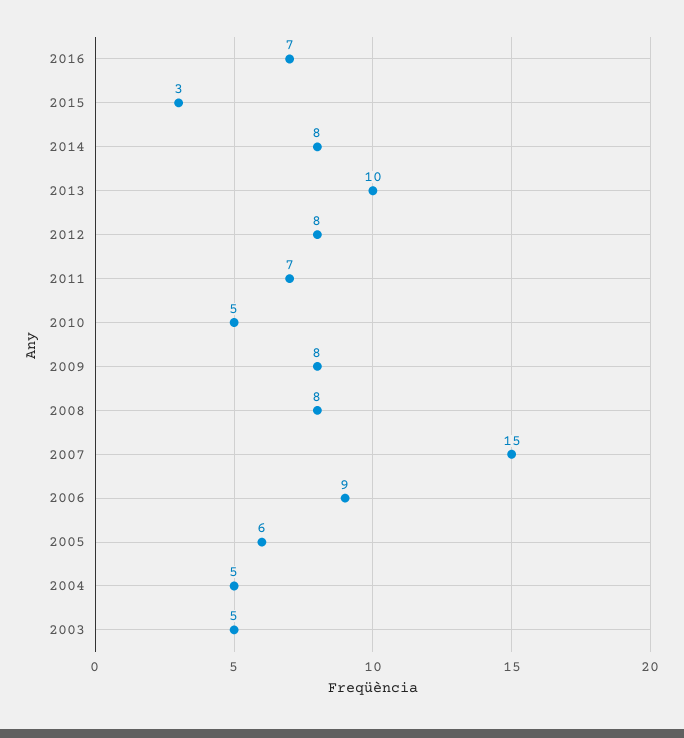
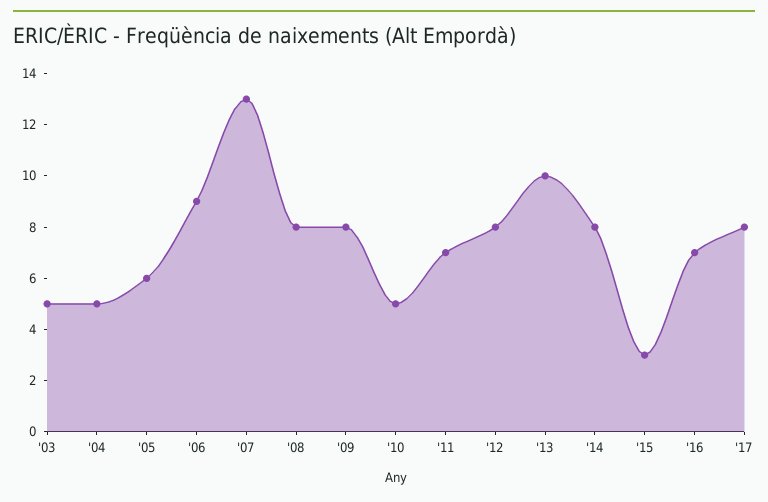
2007: 15 -> 13
'17: none -> 8

